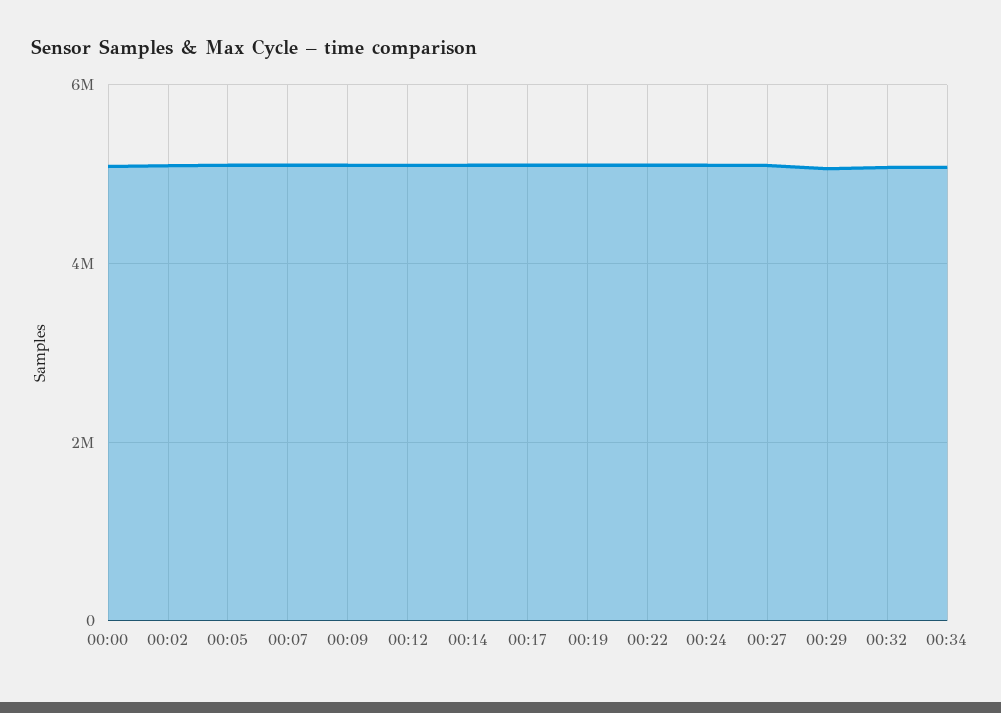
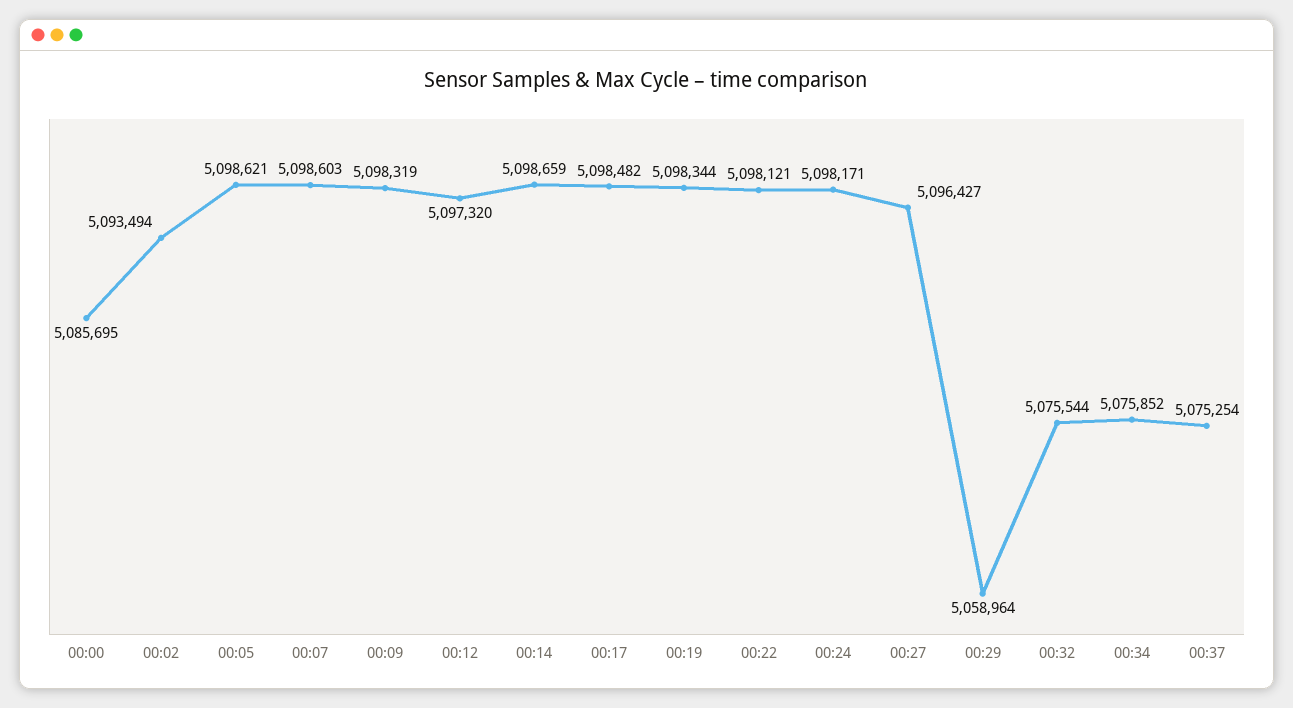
00:37: none -> 5075254

